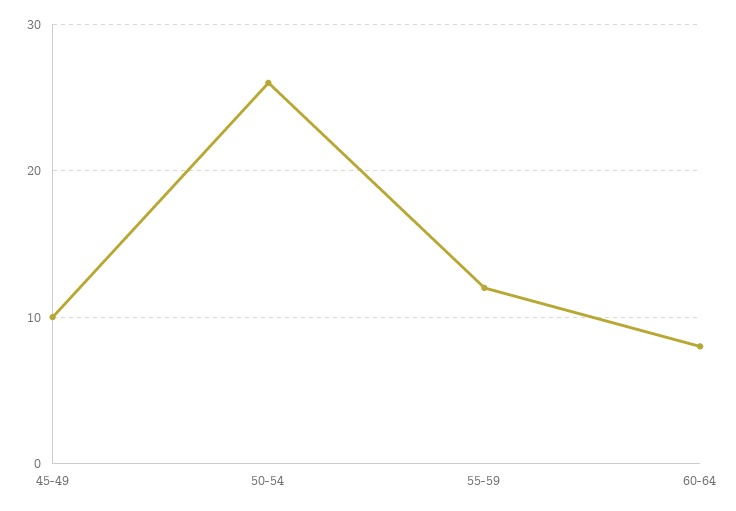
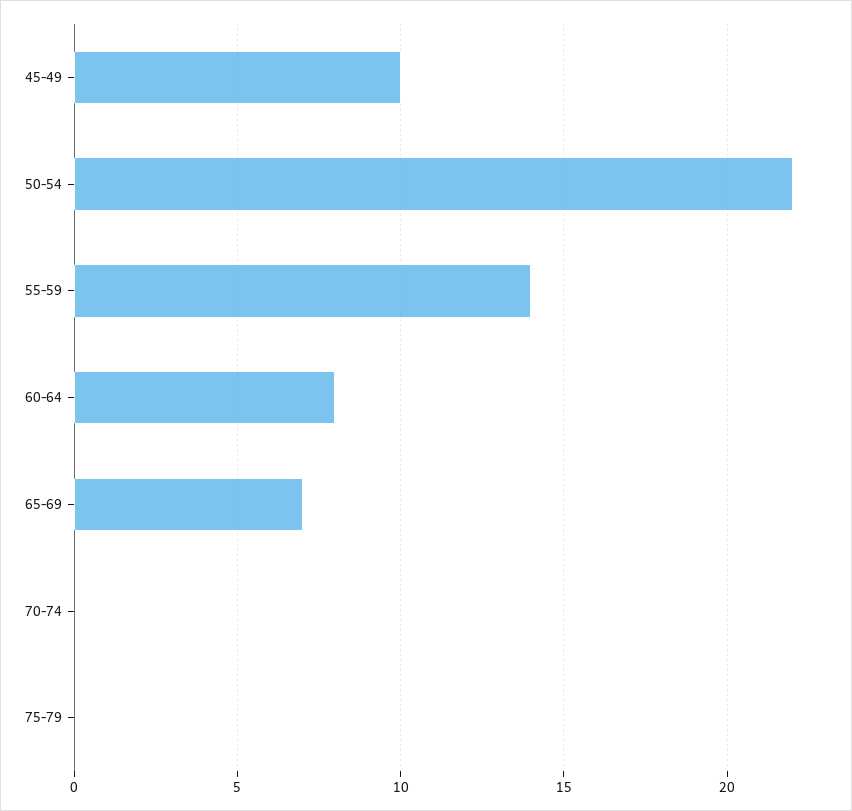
50-54: 26 -> 22
55-59: 12 -> 14
65-69: none -> 7
70-74: none -> 0
75-79: none -> 0

